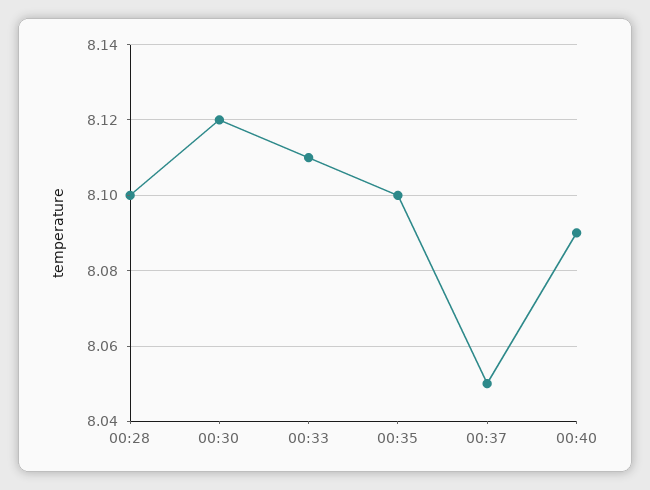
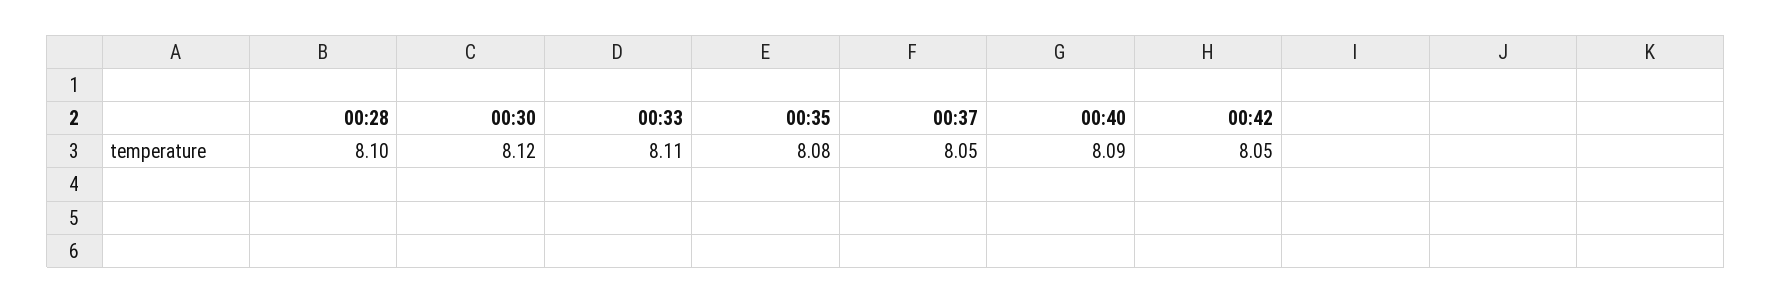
00:35: 8.1 -> 8.08
00:42: none -> 8.05

